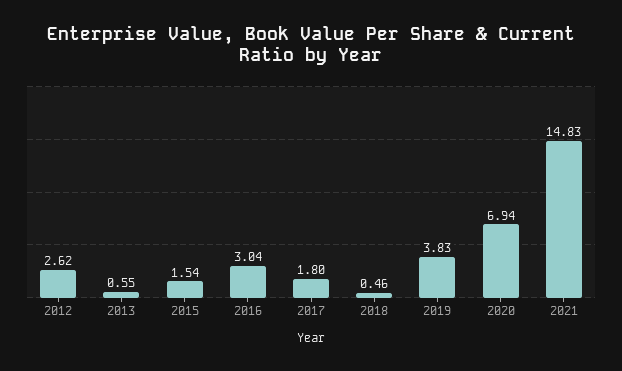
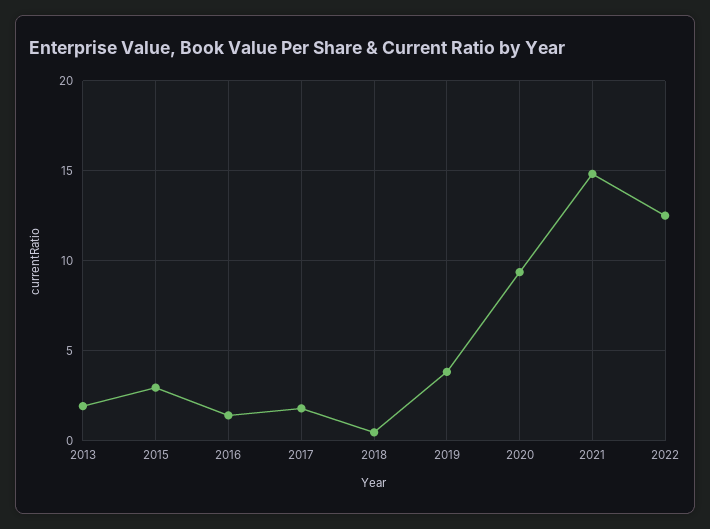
2012: 2.62 -> none
2013: 0.55 -> 2
2015: 1.54 -> 3
2016: 3.04 -> 1.5
2020: 6.94 -> 9.5
2022: none -> 12.5

